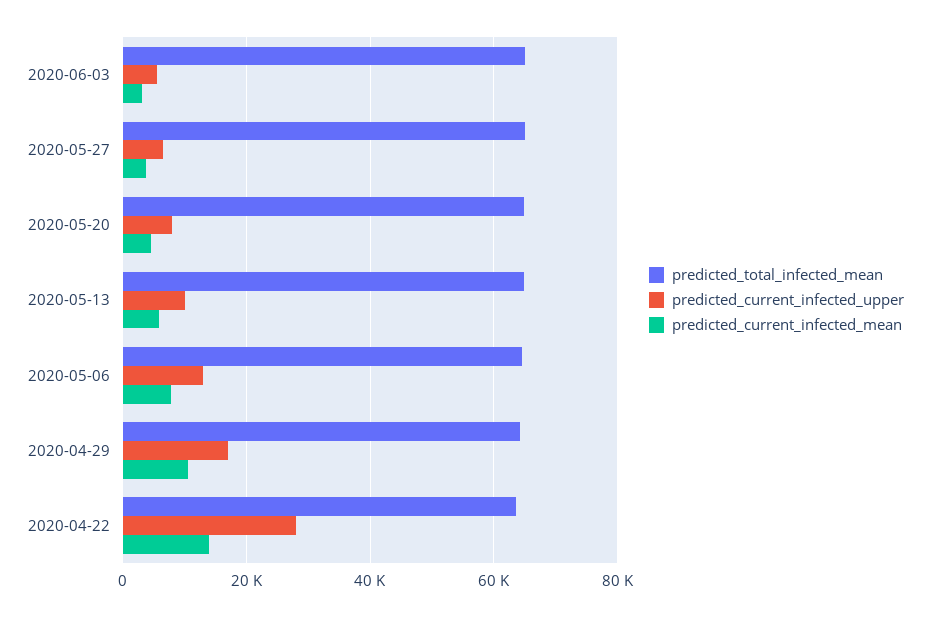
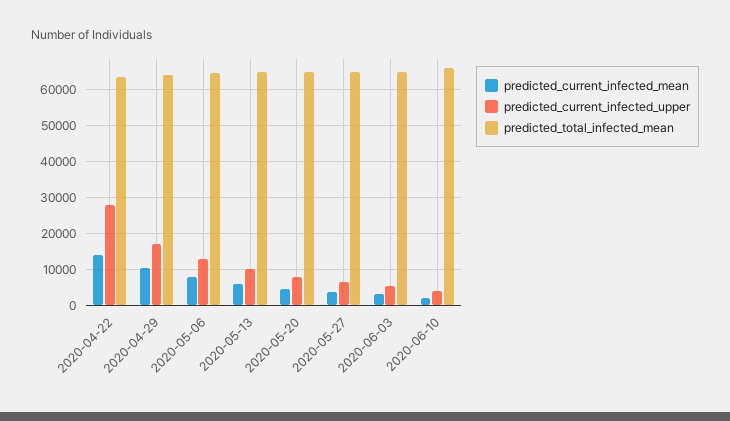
predicted_current_infected_mean, 2020-06-10: none -> 2000
predicted_current_infected_upper, 2020-06-10: none -> 4000
predicted_total_infected_mean, 2020-06-10: none -> 66000

